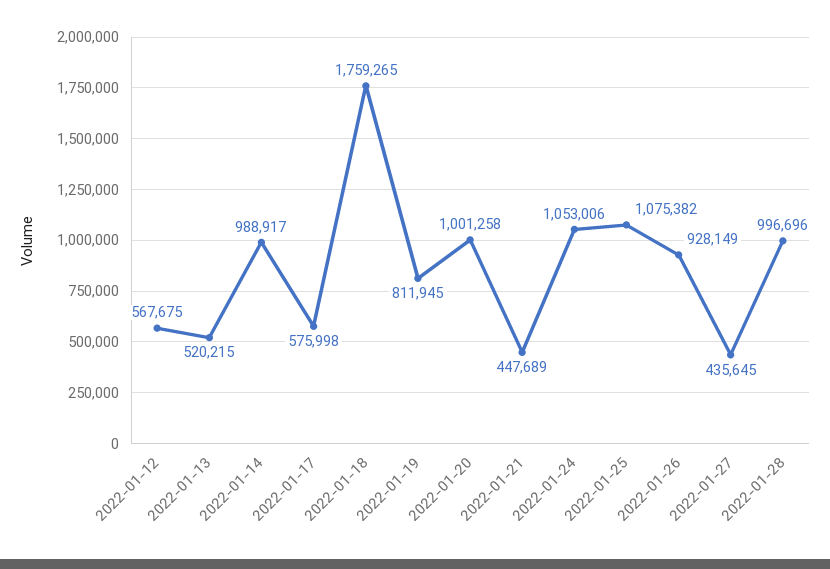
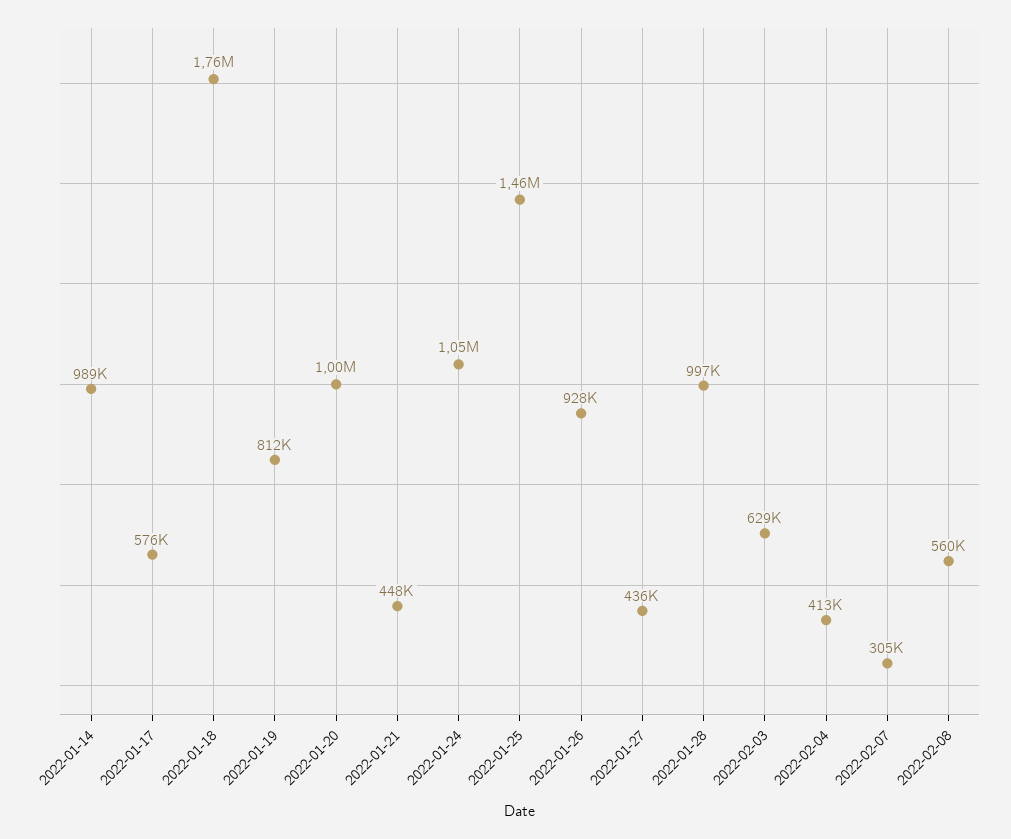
2022-01-12: 567675 -> none
2022-01-13: 520215 -> none
2022-01-25: 1075382 -> 1460000
2022-02-03: none -> 629000
2022-02-04: none -> 413000
2022-02-07: none -> 305000
2022-02-08: none -> 560000

